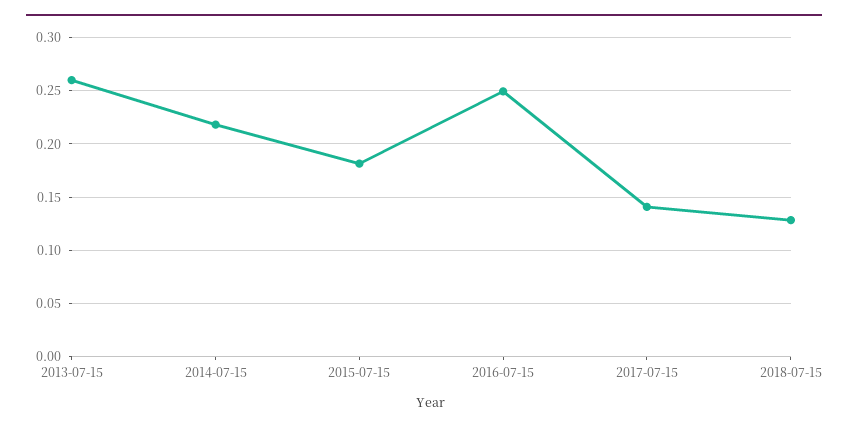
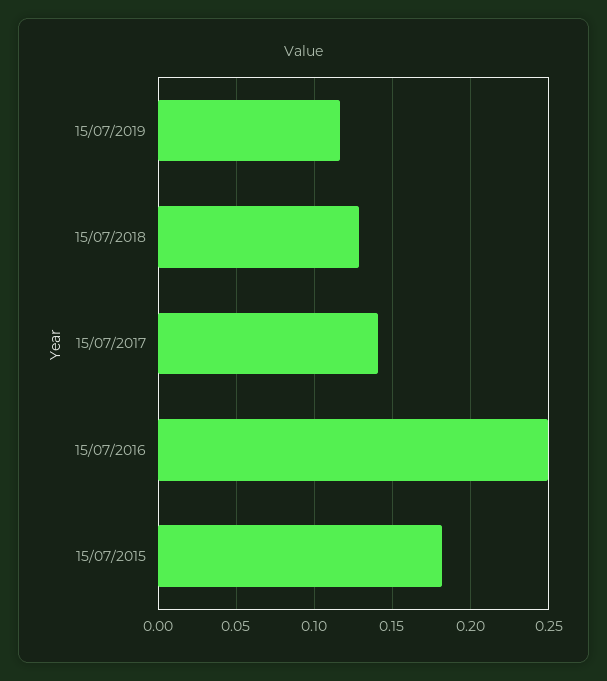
2013-07-15: 0.26 -> none
2014-07-15: 0.22 -> none
15/07/2019: none -> 0.115

